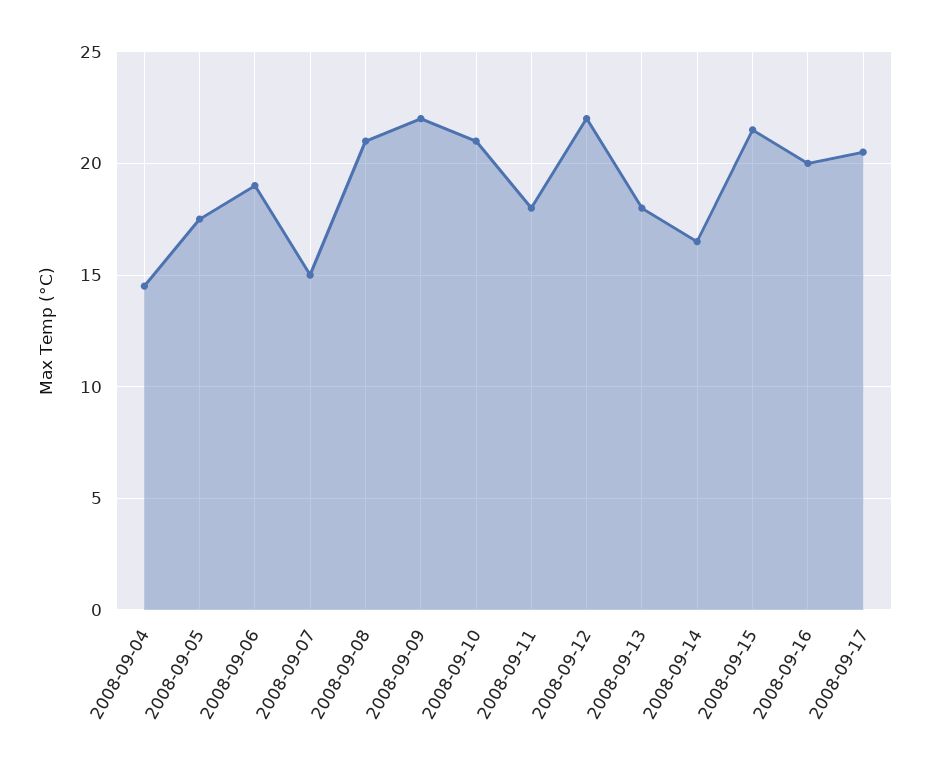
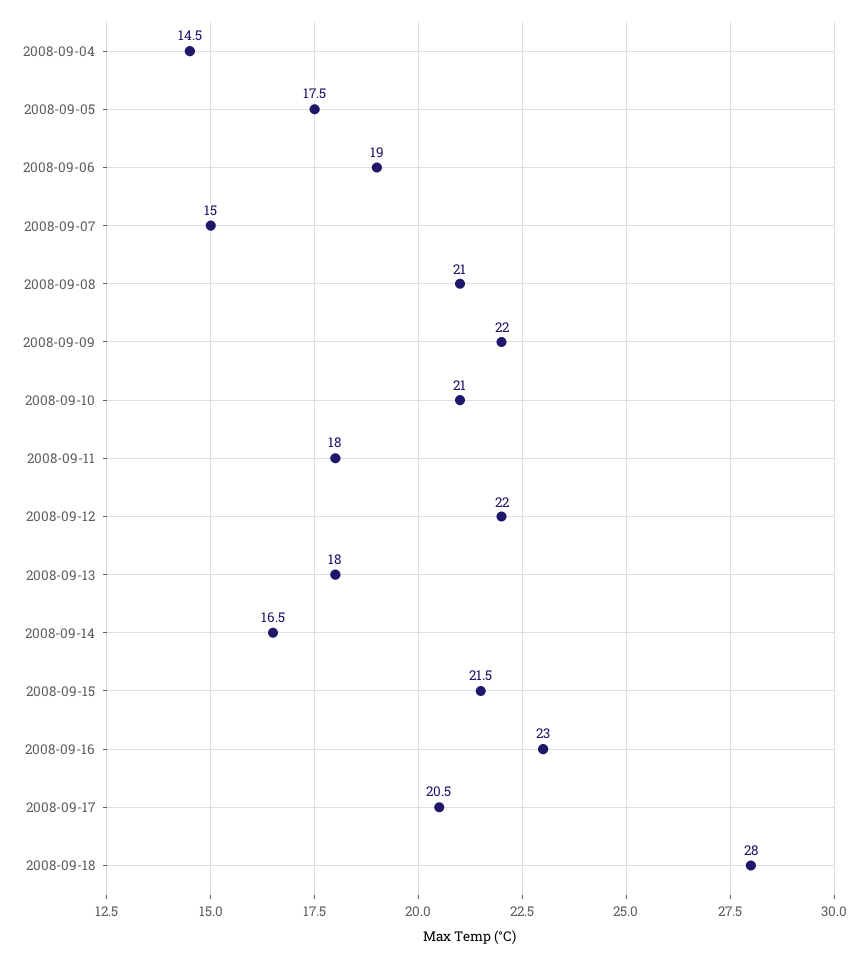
2008-09-16: 20 -> 23
2008-09-18: none -> 28

